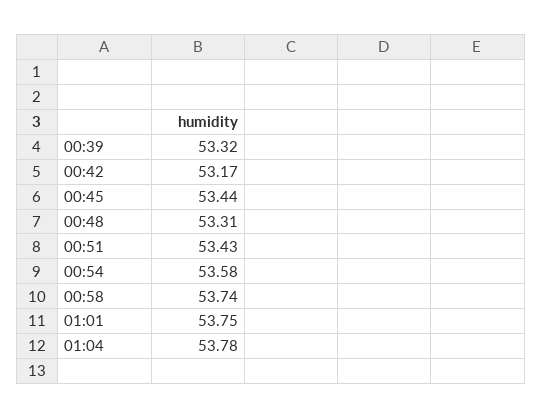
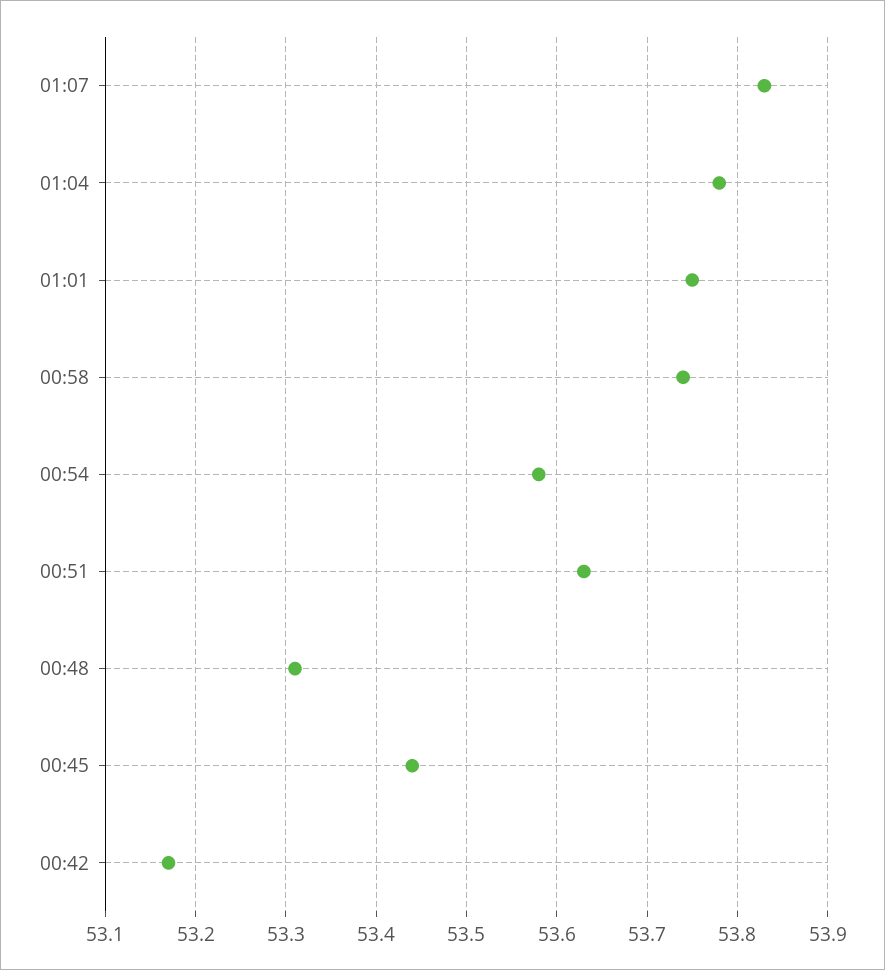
00:39: 53.32 -> none
00:51: 53.43 -> 53.63
01:07: none -> 53.83

